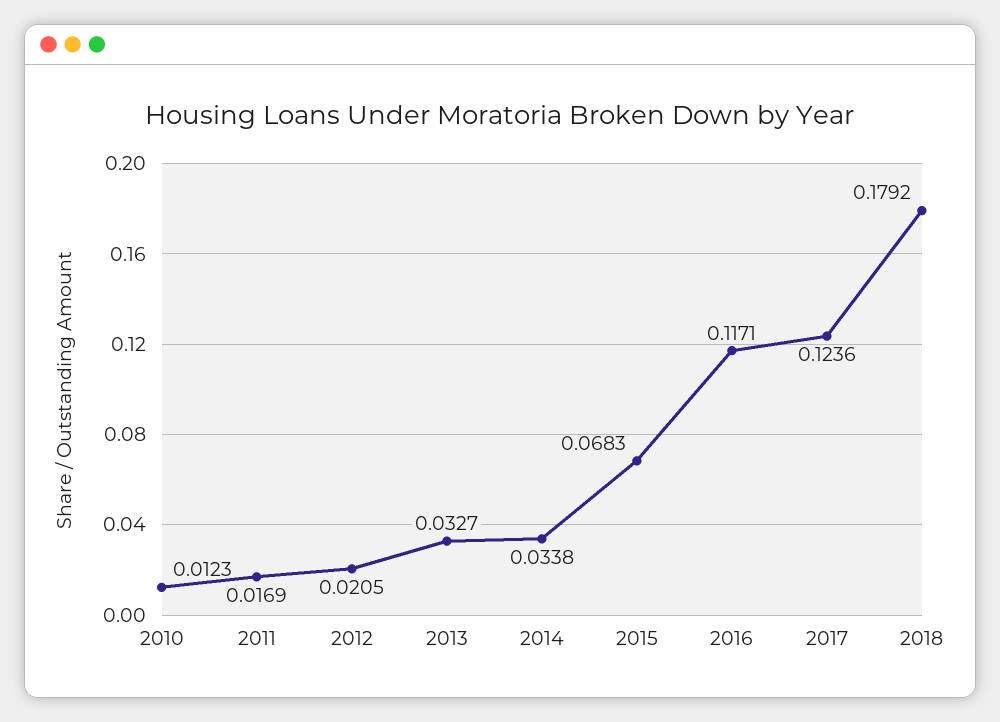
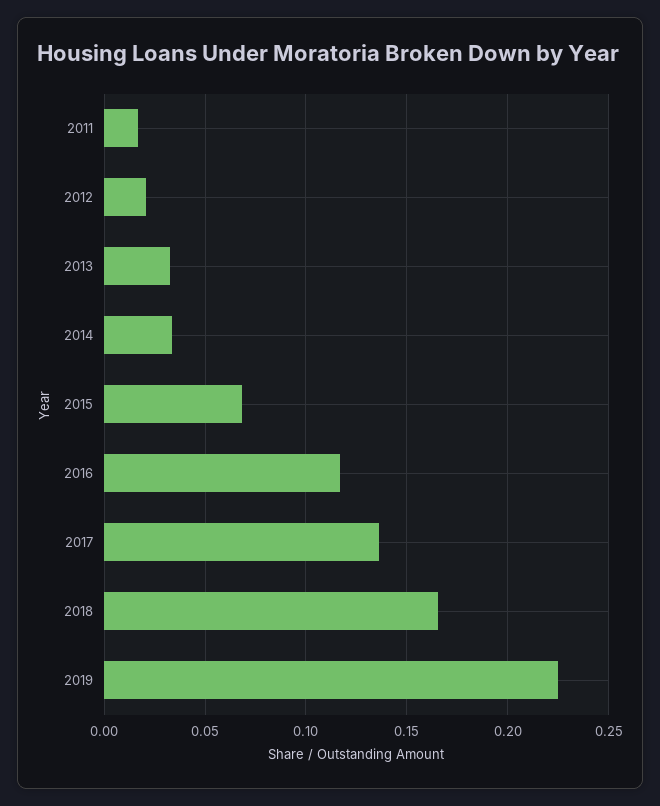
2010: 0.0123 -> none
2017: 0.1236 -> 0.135
2018: 0.1792 -> 0.165
2019: none -> 0.225

